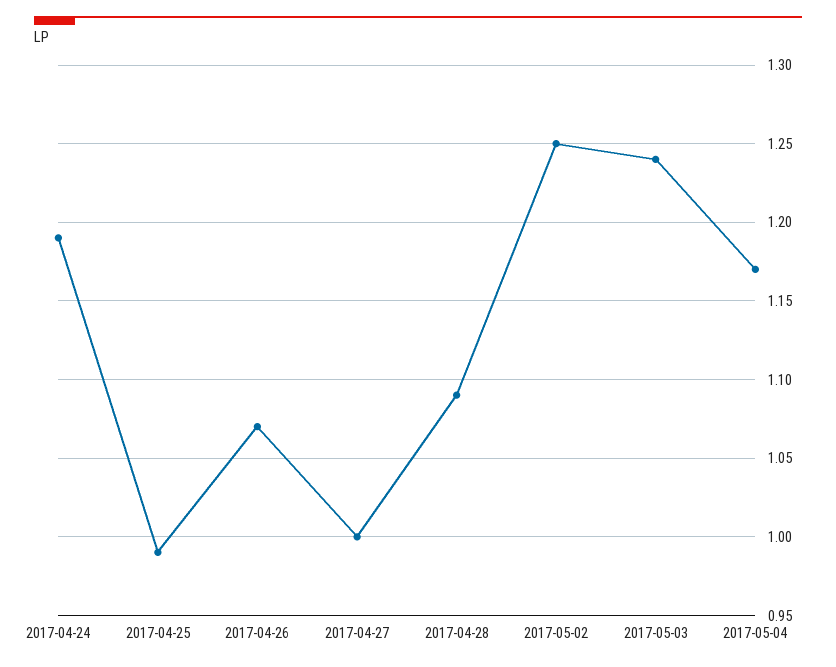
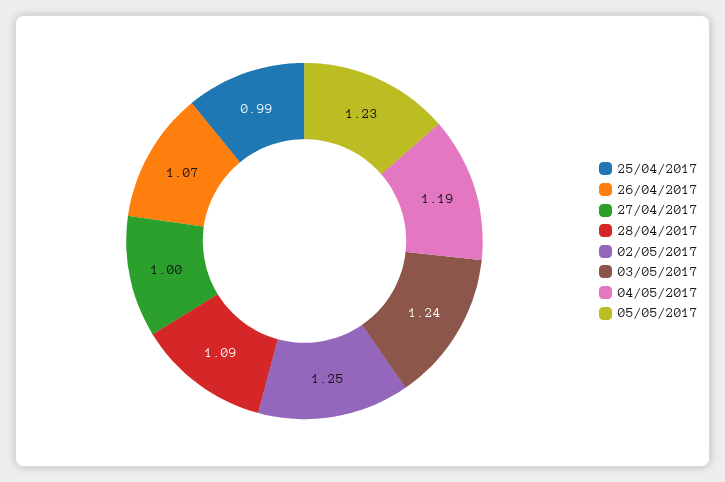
2017-04-24: 1.19 -> none
2017-05-04: 1.17 -> 1.19
05/05/2017: none -> 1.23

